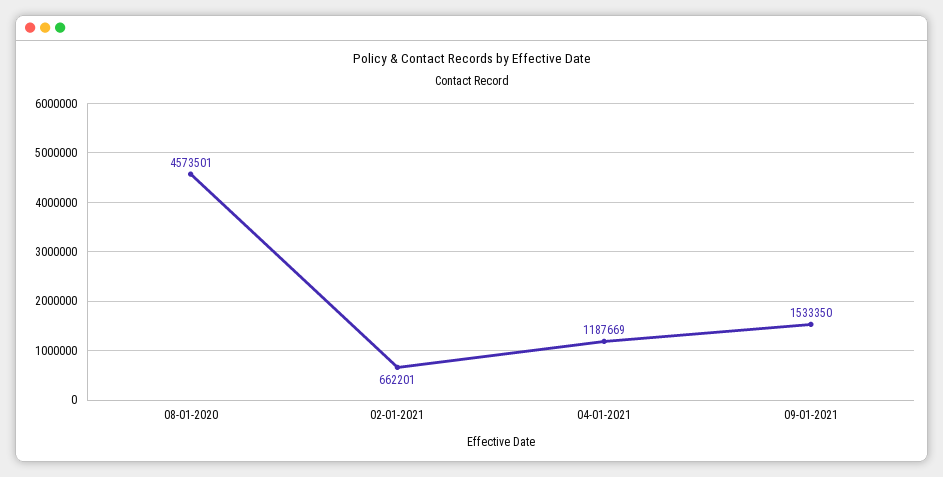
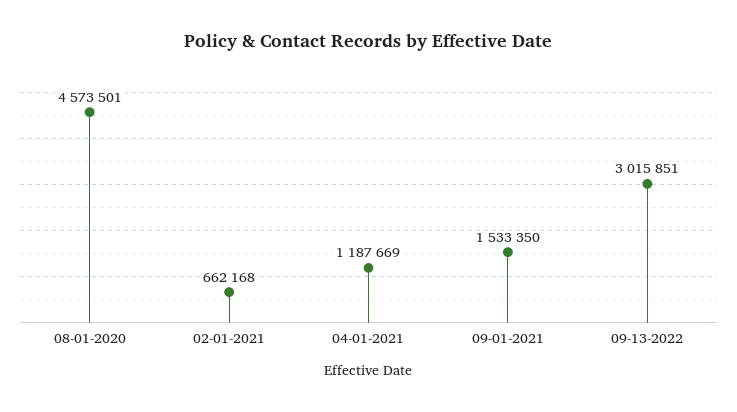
02-01-2021: 662201 -> 662168
09-13-2022: none -> 3015851

